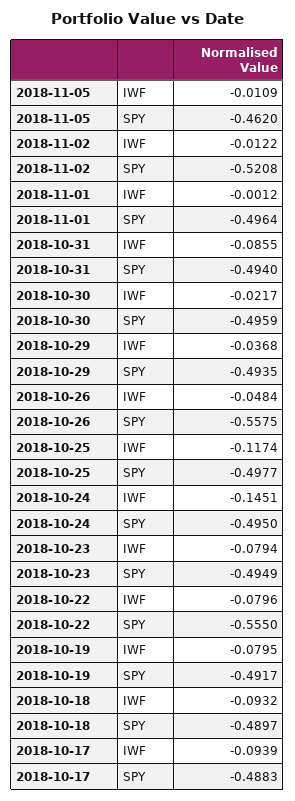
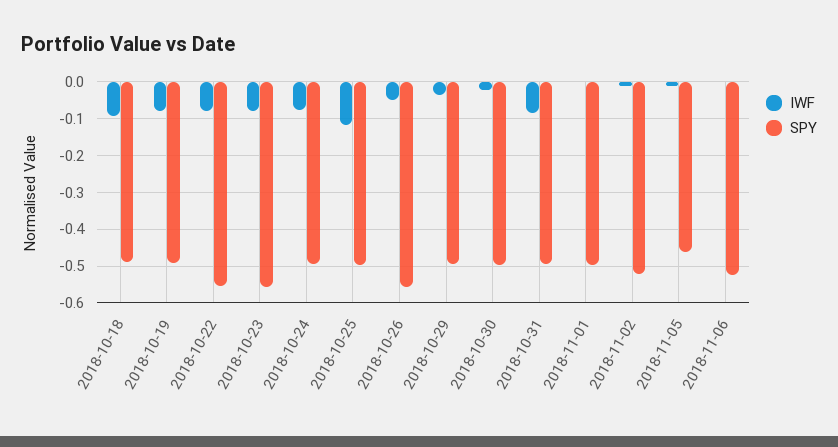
IWF, 2018-10-24: -0.1451 -> -0.08
SPY, 2018-10-23: -0.4949 -> -0.56
IWF, 2018-10-17: -0.0939 -> none
SPY, 2018-10-17: -0.4883 -> none
IWF, 2018-11-06: none -> 0
SPY, 2018-11-06: none -> -0.52

